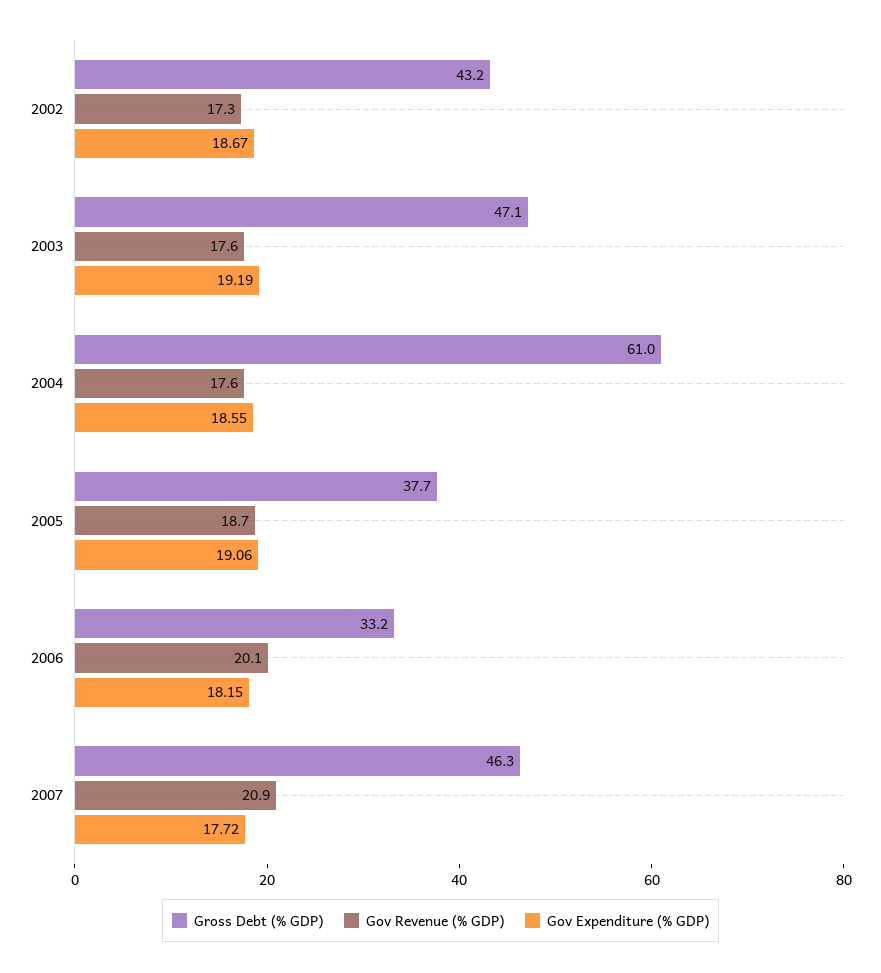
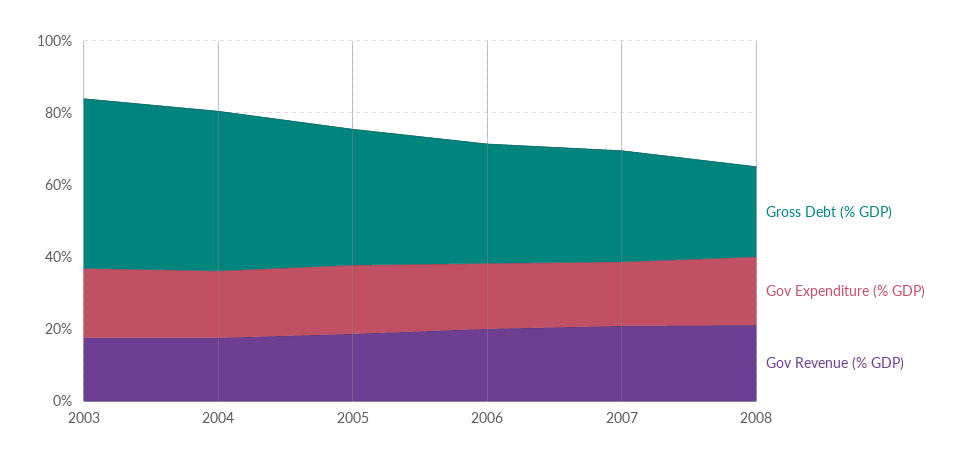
Gross Debt (% GDP), 2002: 43.2 -> none
Gov Revenue (% GDP), 2002: 17.3 -> none
Gov Expenditure (% GDP), 2002: 18.67 -> none
Gross Debt (% GDP), 2004: 61 -> 45
Gross Debt (% GDP), 2007: 46.3 -> 30
Gross Debt (% GDP), 2008: none -> 25
Gov Expenditure (% GDP), 2008: none -> 20
Gov Revenue (% GDP), 2008: none -> 20

